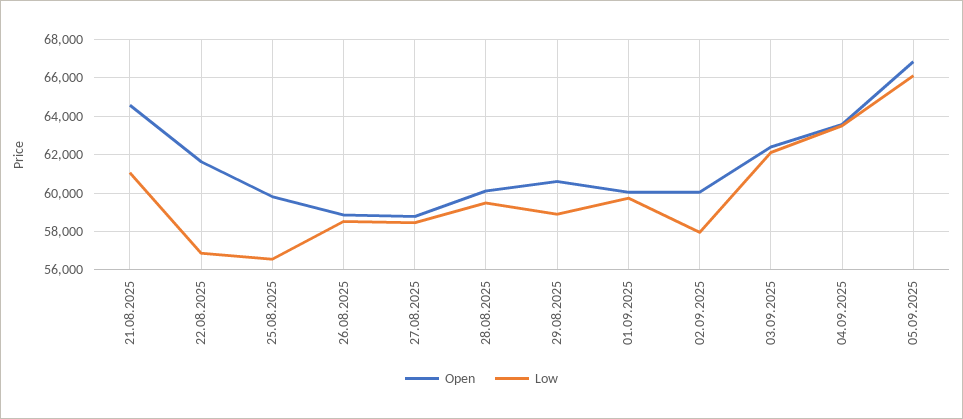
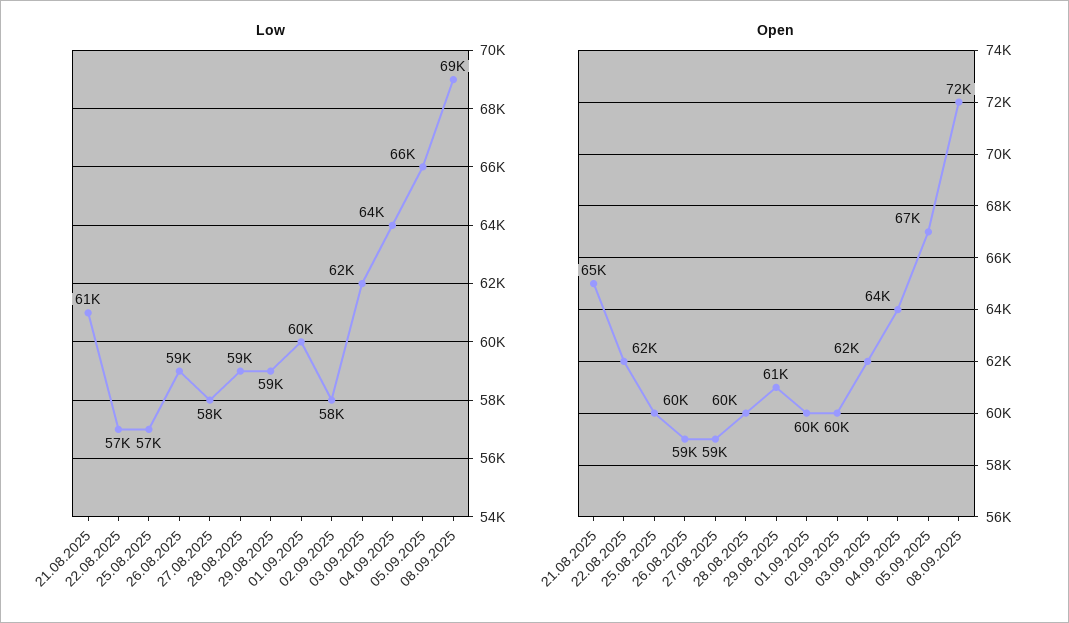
Low, 08.09.2025: none -> 69000
Open, 08.09.2025: none -> 72000

